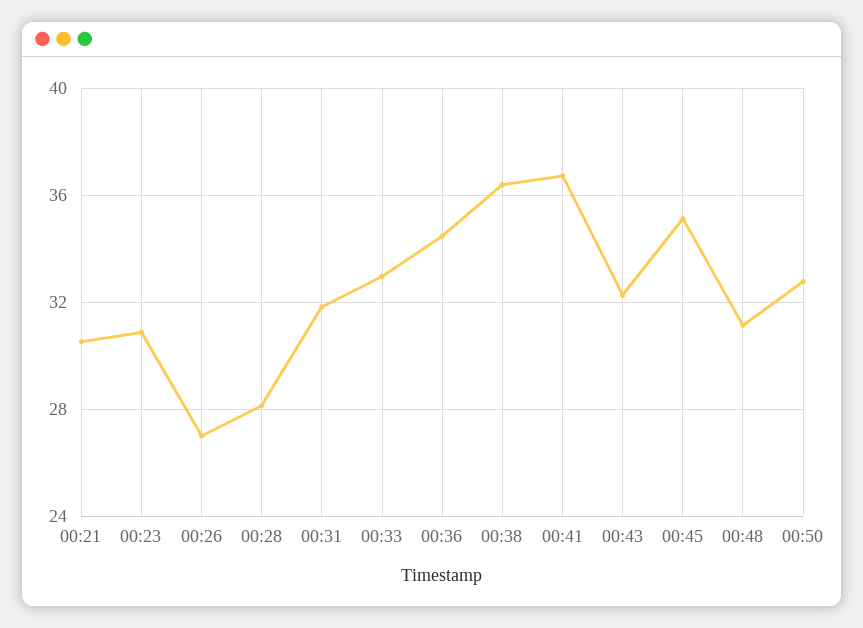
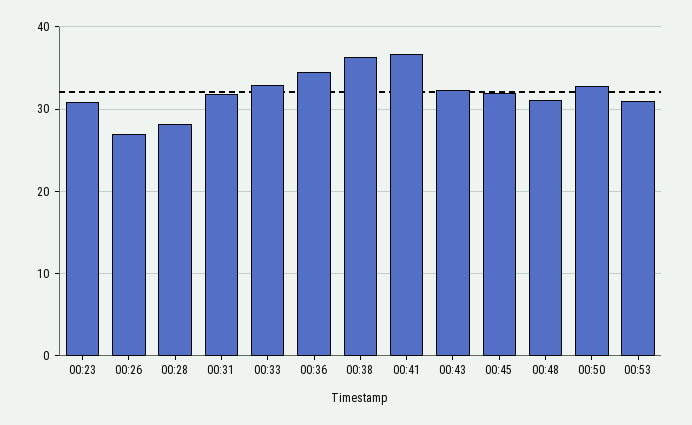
00:21: 30.5 -> none
00:45: 35 -> 32
00:53: none -> 31

